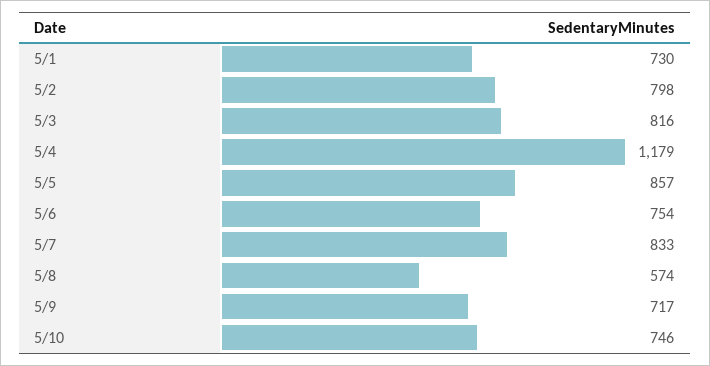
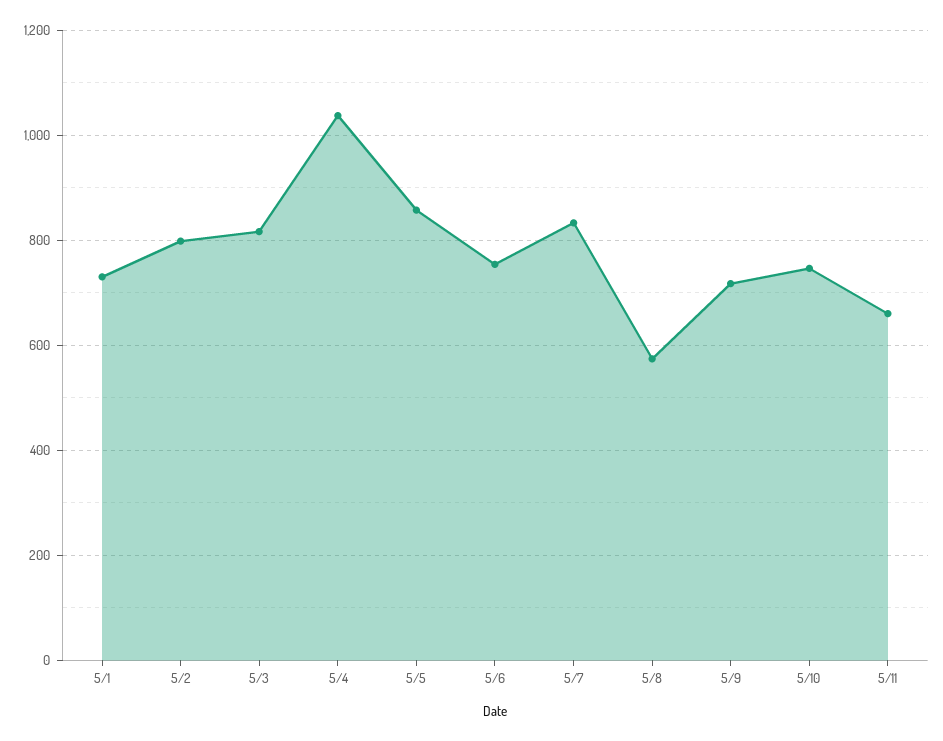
5/4: 1179 -> 1040
5/11: none -> 660

